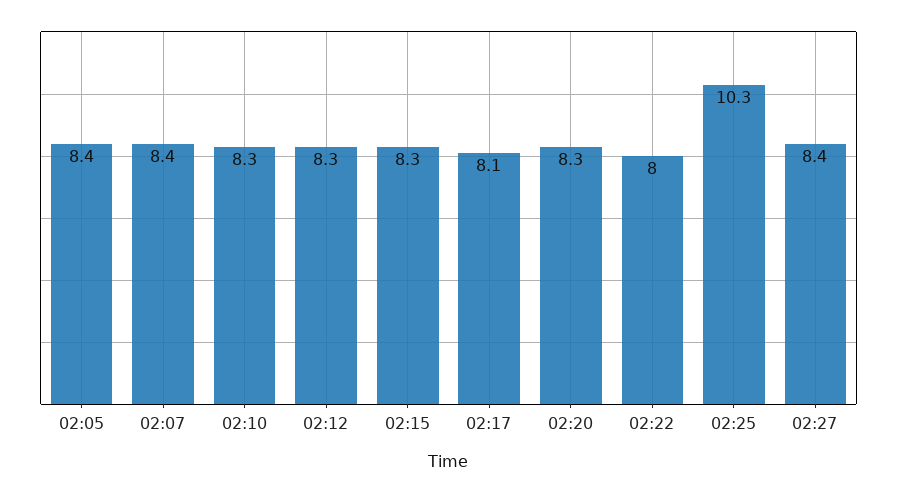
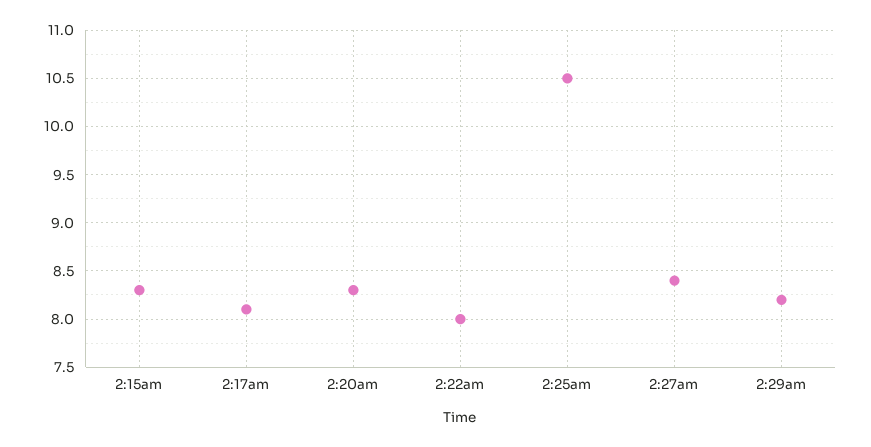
02:05: 8.4 -> none
02:07: 8.4 -> none
02:10: 8.3 -> none
02:12: 8.3 -> none
02:25: 10.3 -> 10.5
2:29am: none -> 8.2

